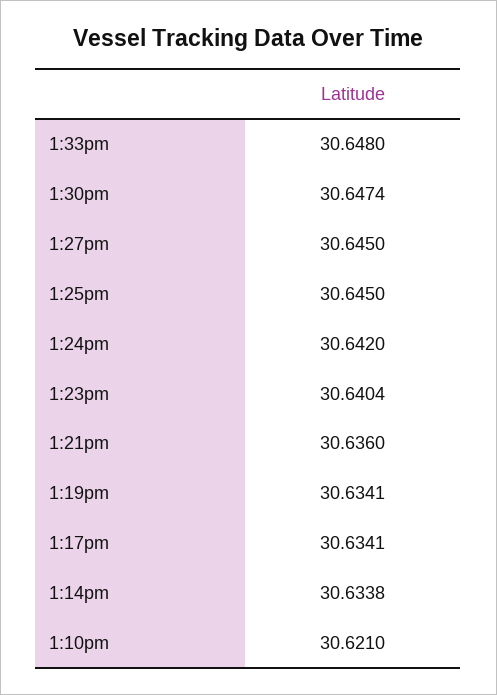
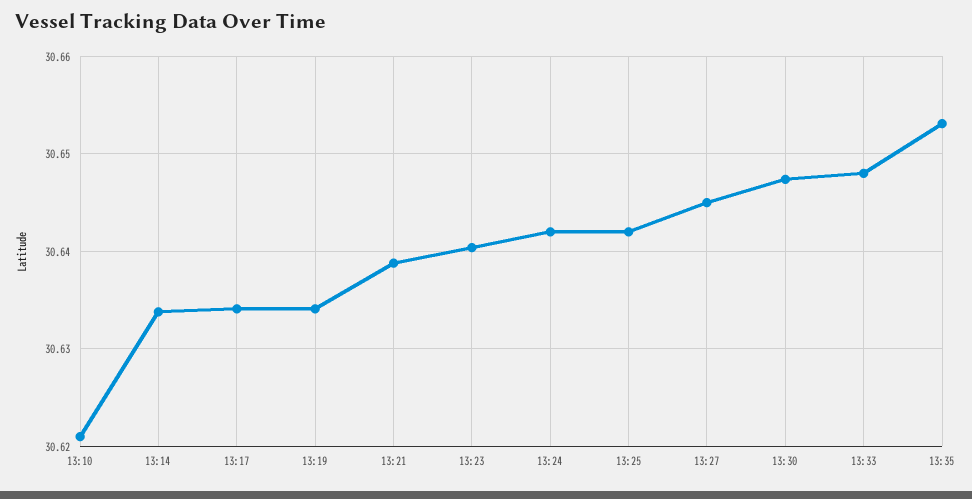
1:25pm: 30.645 -> 30.642
1:21pm: 30.636 -> 30.639
13:35: none -> 30.653

